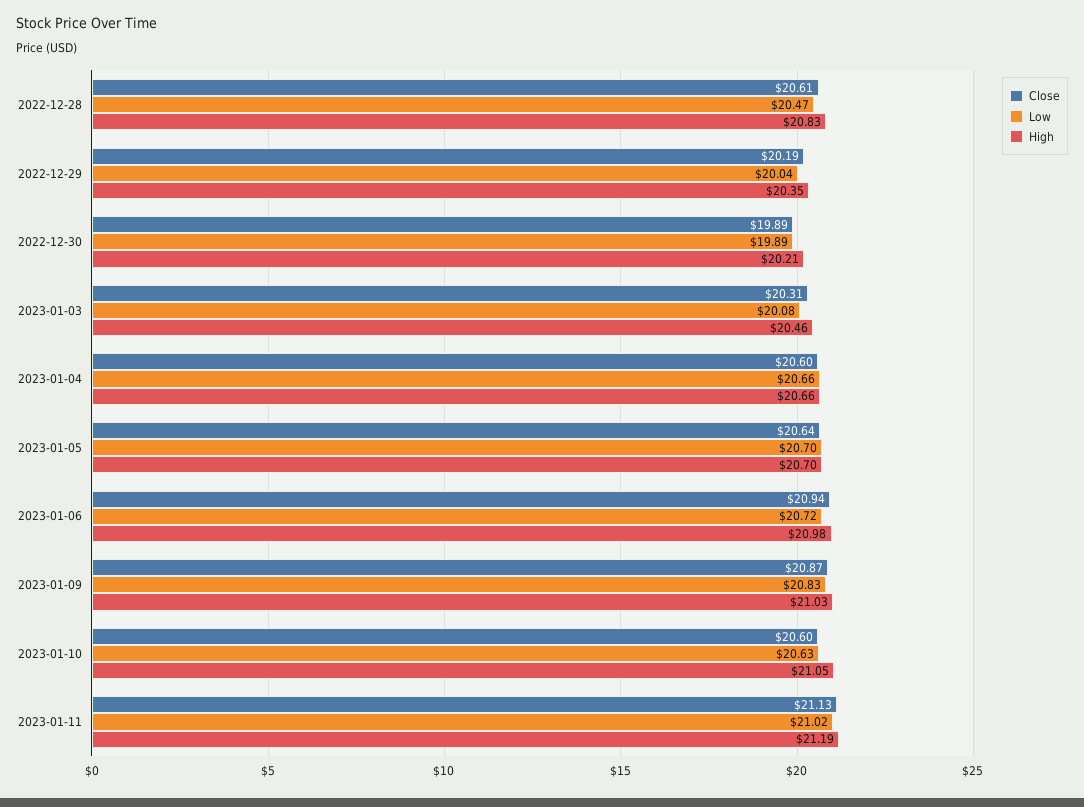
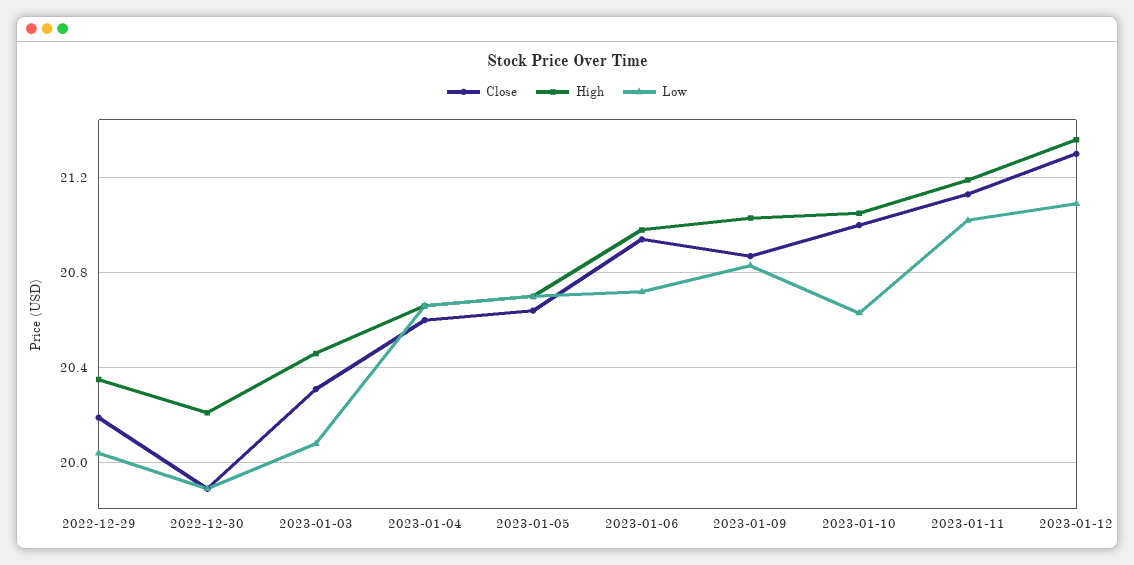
Close, 2022-12-28: 20.61 -> none
Low, 2022-12-28: 20.47 -> none
High, 2022-12-28: 20.83 -> none
Close, 2023-01-10: 20.6 -> 21
Close, 2023-01-12: none -> 21.3
High, 2023-01-12: none -> 21.35
Low, 2023-01-12: none -> 21.1

